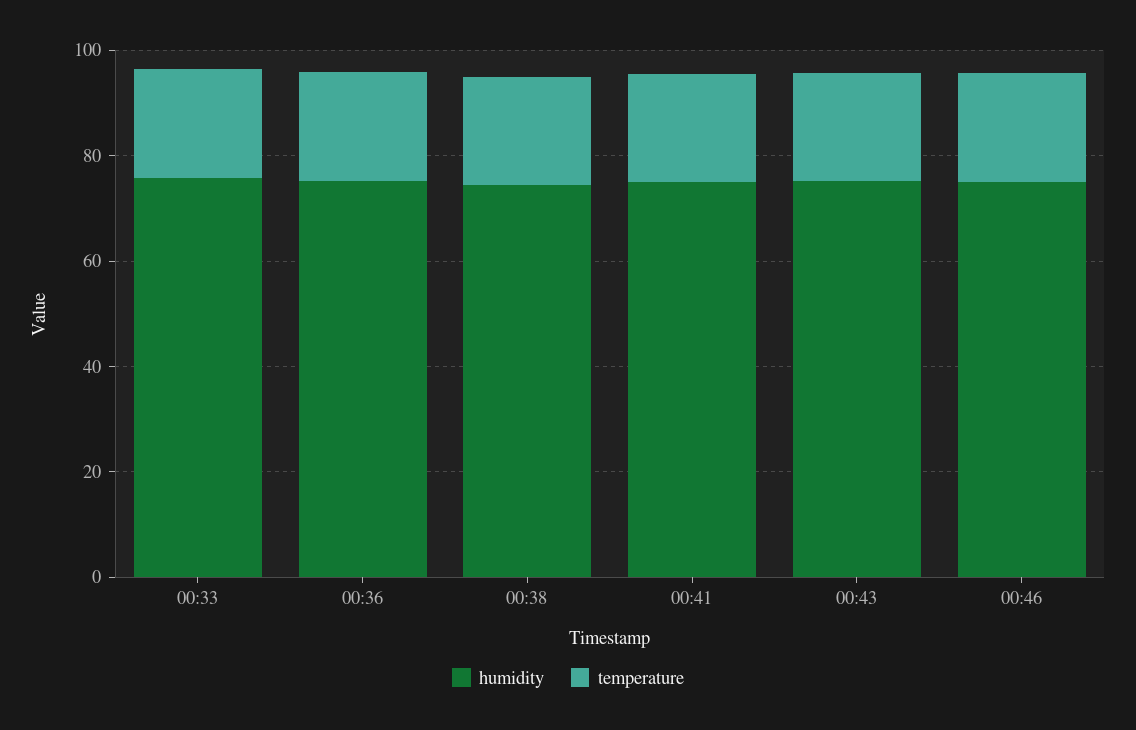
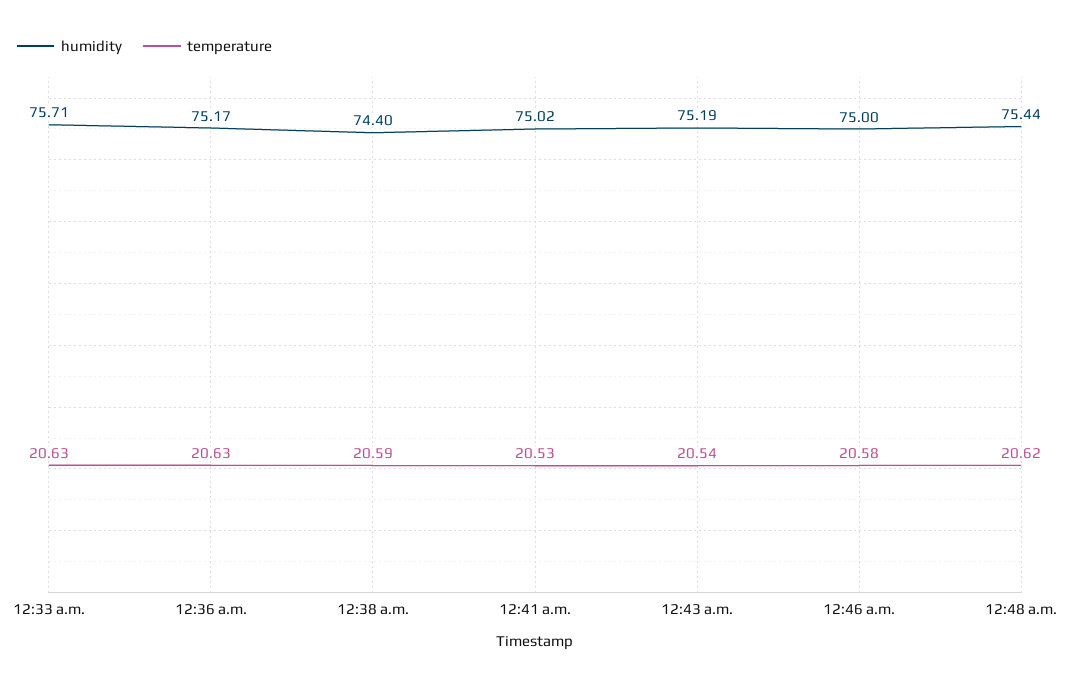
humidity, 12:48 a.m.: none -> 75.44
temperature, 12:48 a.m.: none -> 20.62

